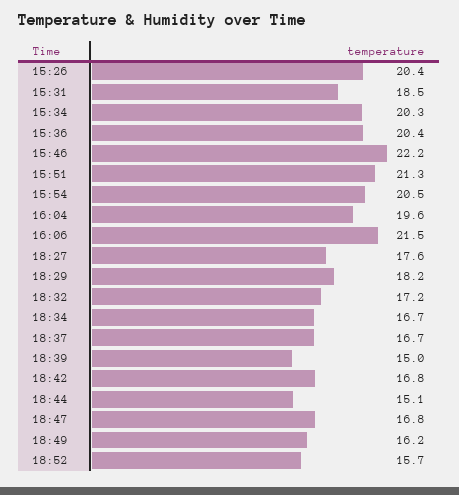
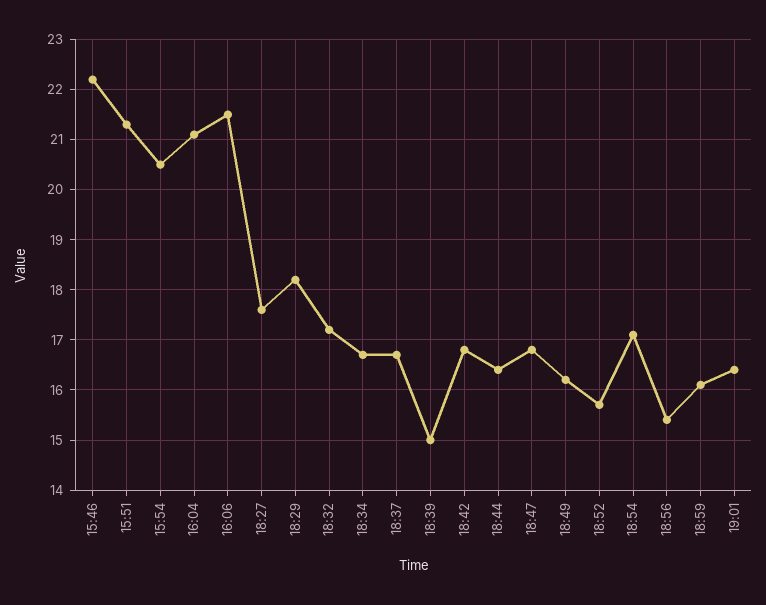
15:26: 20.4 -> none
15:31: 18.5 -> none
15:34: 20.3 -> none
15:36: 20.4 -> none
16:04: 19.6 -> 21
18:44: 15.1 -> 16.5
18:54: none -> 17
18:56: none -> 15.5
18:59: none -> 16
19:01: none -> 16.5

